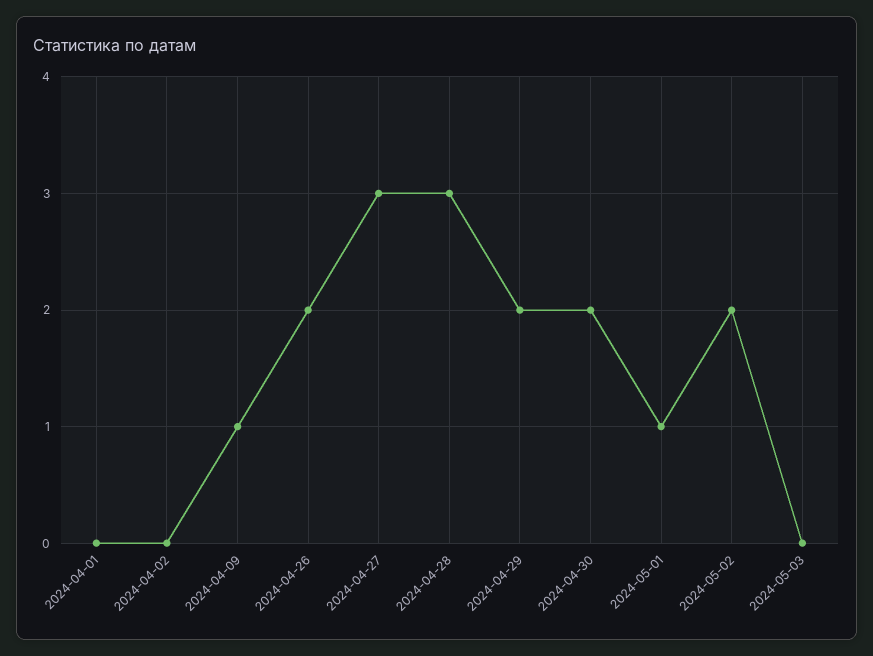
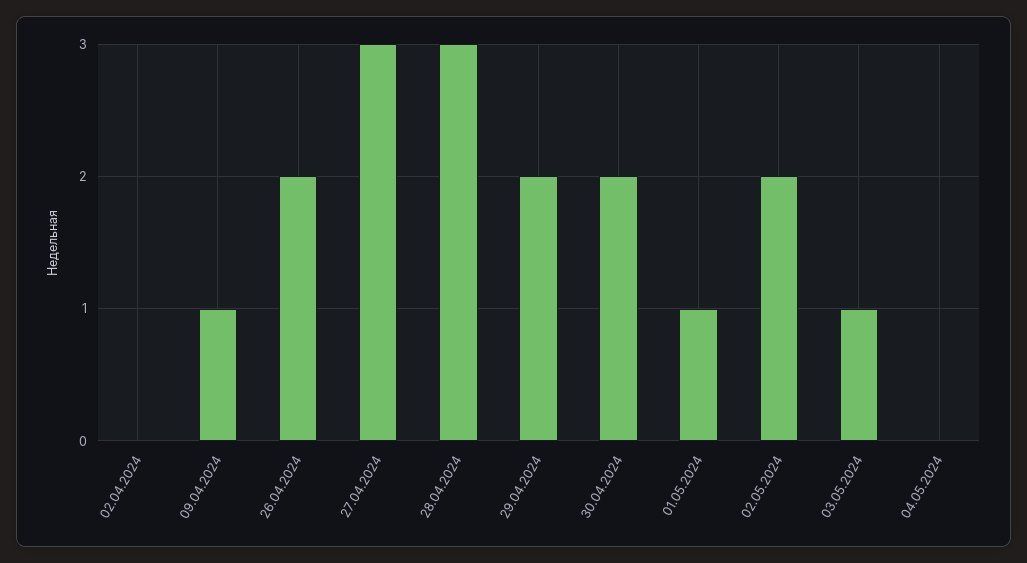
2024-04-01: 0 -> none
2024-05-03: 0 -> 1
04.05.2024: none -> 0

